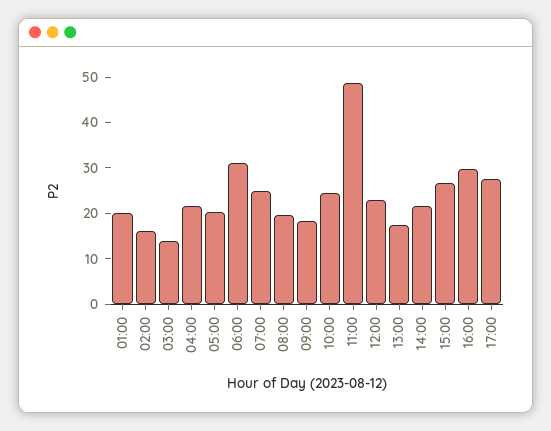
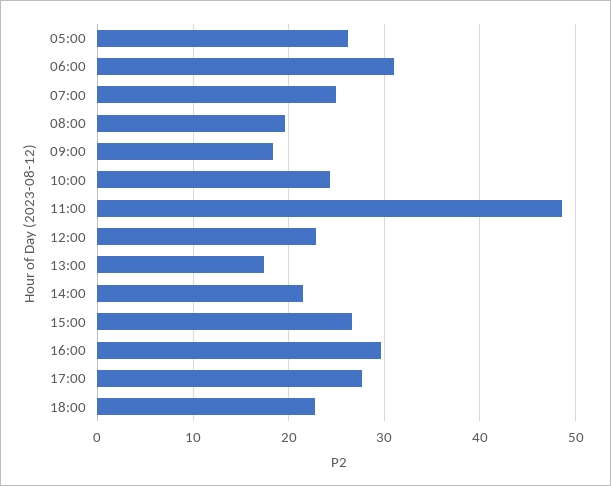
01:00: 20 -> none
02:00: 16 -> none
03:00: 14 -> none
04:00: 22 -> none
05:00: 20 -> 26
18:00: none -> 23

